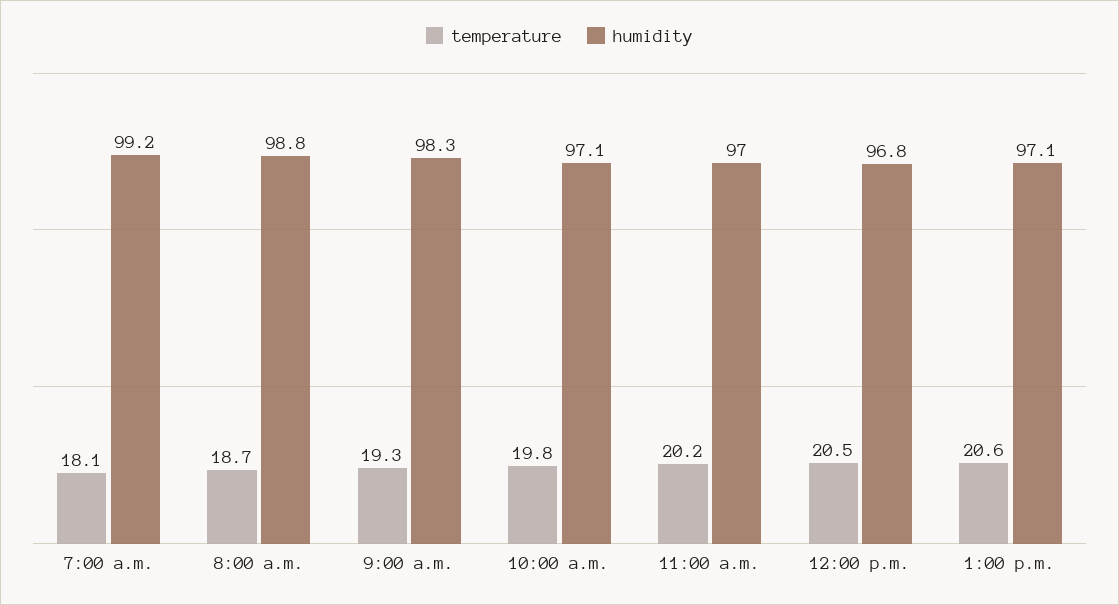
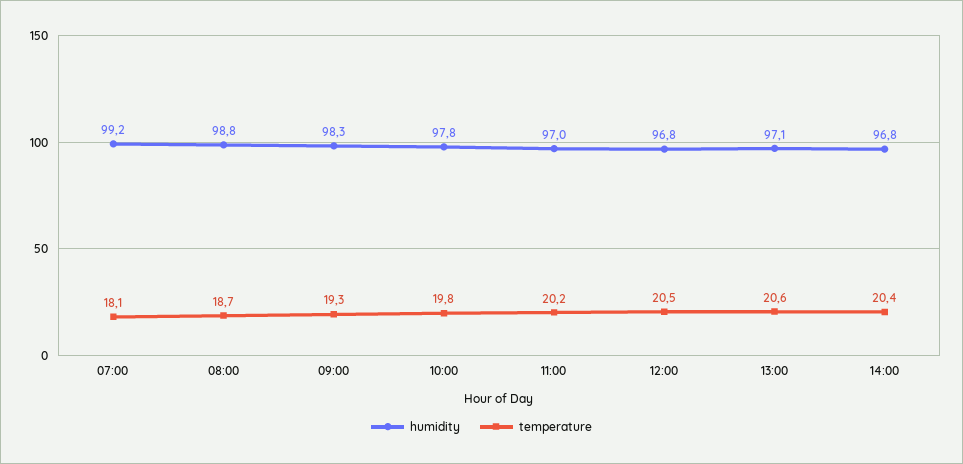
humidity, 10:00 a.m.: 97.1 -> 97.8
humidity, 14:00: none -> 96.8
temperature, 14:00: none -> 20.4

